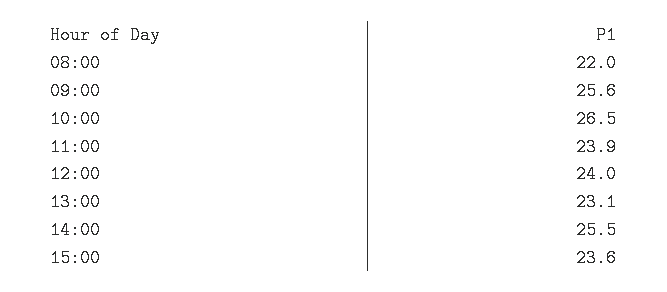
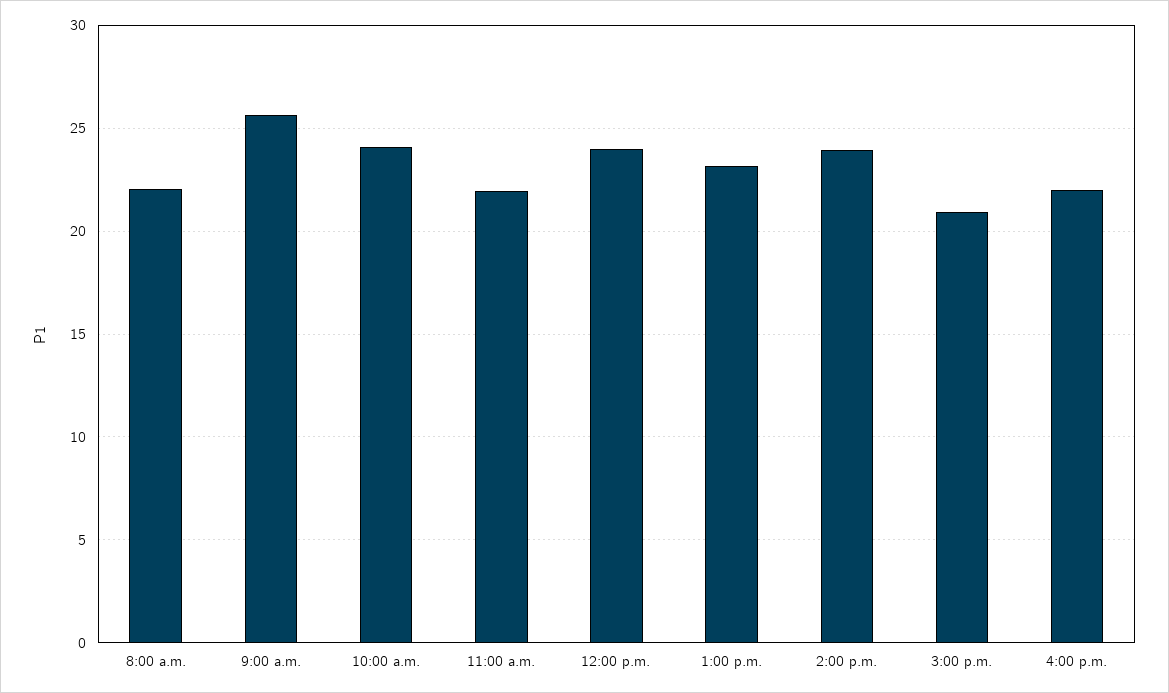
10:00: 26.5 -> 24
11:00: 23.9 -> 22
14:00: 25.5 -> 24
15:00: 23.6 -> 21
4:00 p.m.: none -> 22

